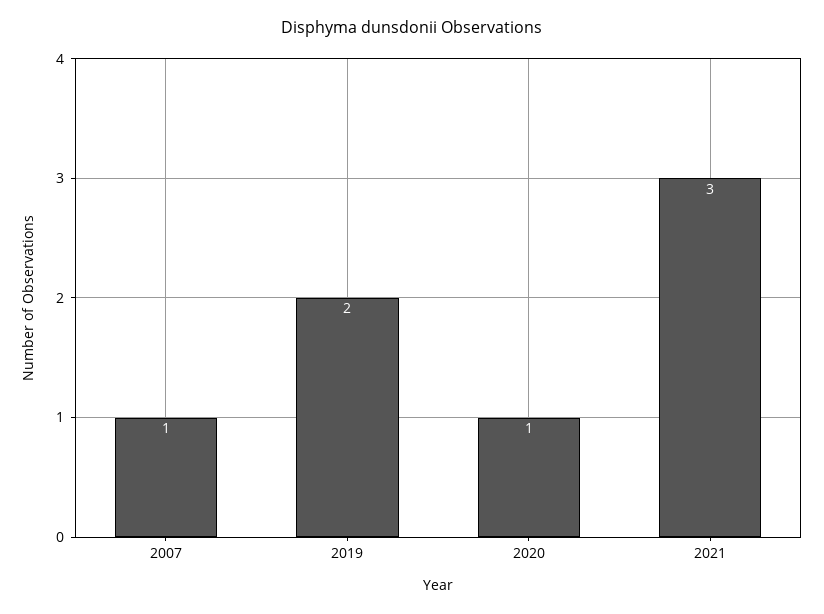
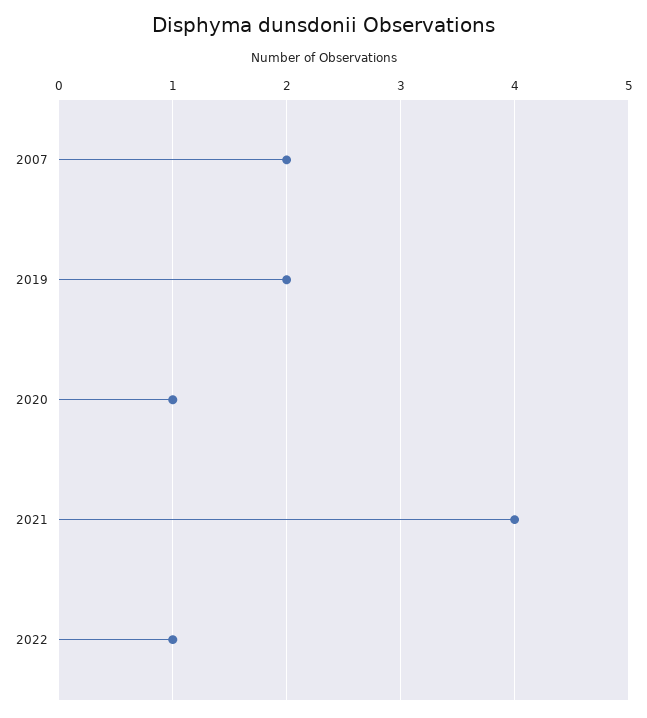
2007: 1 -> 2
2021: 3 -> 4
2022: none -> 1

